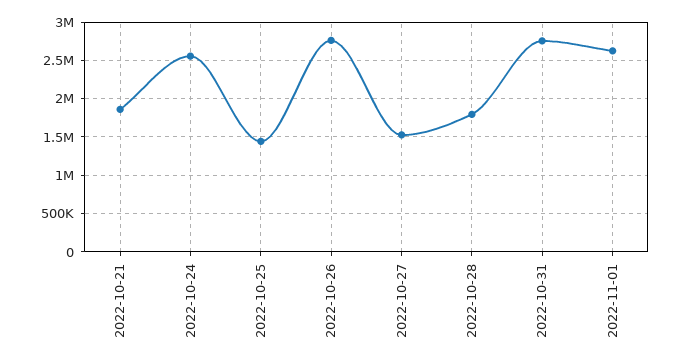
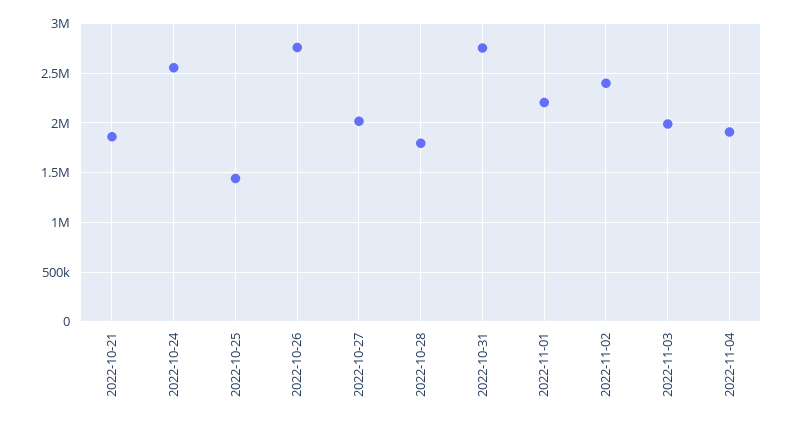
2022-10-27: 1500000 -> 2000000
2022-11-01: 2600000 -> 2200000
2022-11-02: none -> 2400000
2022-11-03: none -> 2000000
2022-11-04: none -> 1900000

